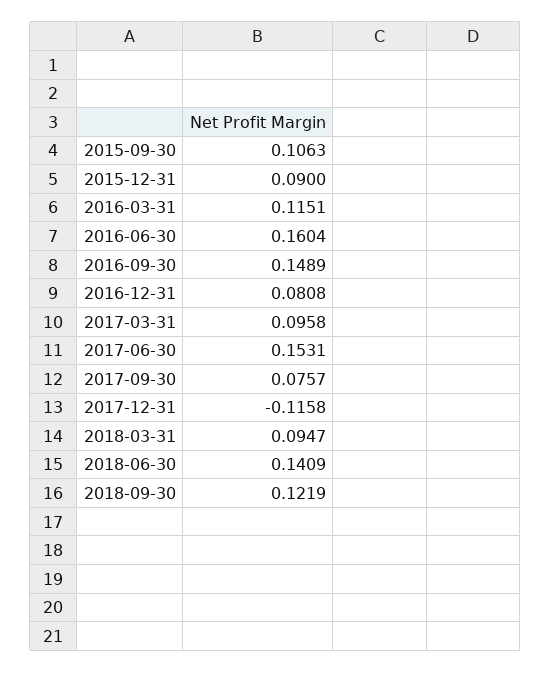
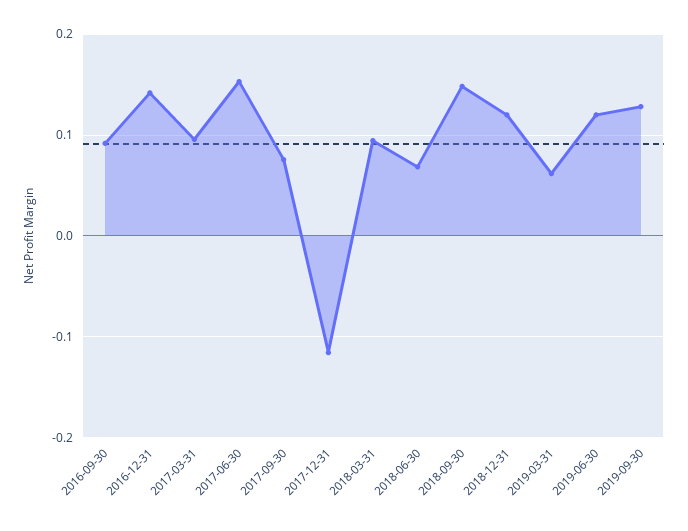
2015-09-30: 0.1063 -> none
2015-12-31: 0.09 -> none
2016-03-31: 0.1151 -> none
2016-06-30: 0.1604 -> none
2016-09-30: 0.1489 -> 0.09
2016-12-31: 0.0808 -> 0.14
2018-06-30: 0.1409 -> 0.07
2018-09-30: 0.1219 -> 0.15
2018-12-31: none -> 0.12
2019-03-31: none -> 0.06
2019-06-30: none -> 0.12
2019-09-30: none -> 0.13

